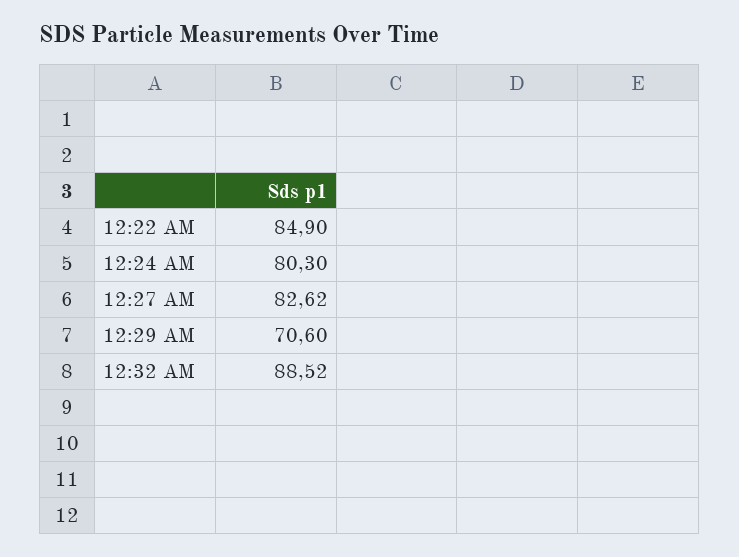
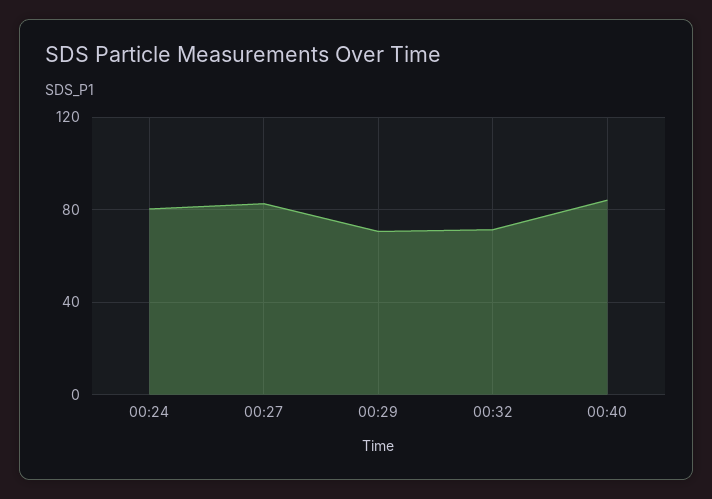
12:22 AM: 84.9 -> none
12:32 AM: 88.52 -> 70
00:40: none -> 85

